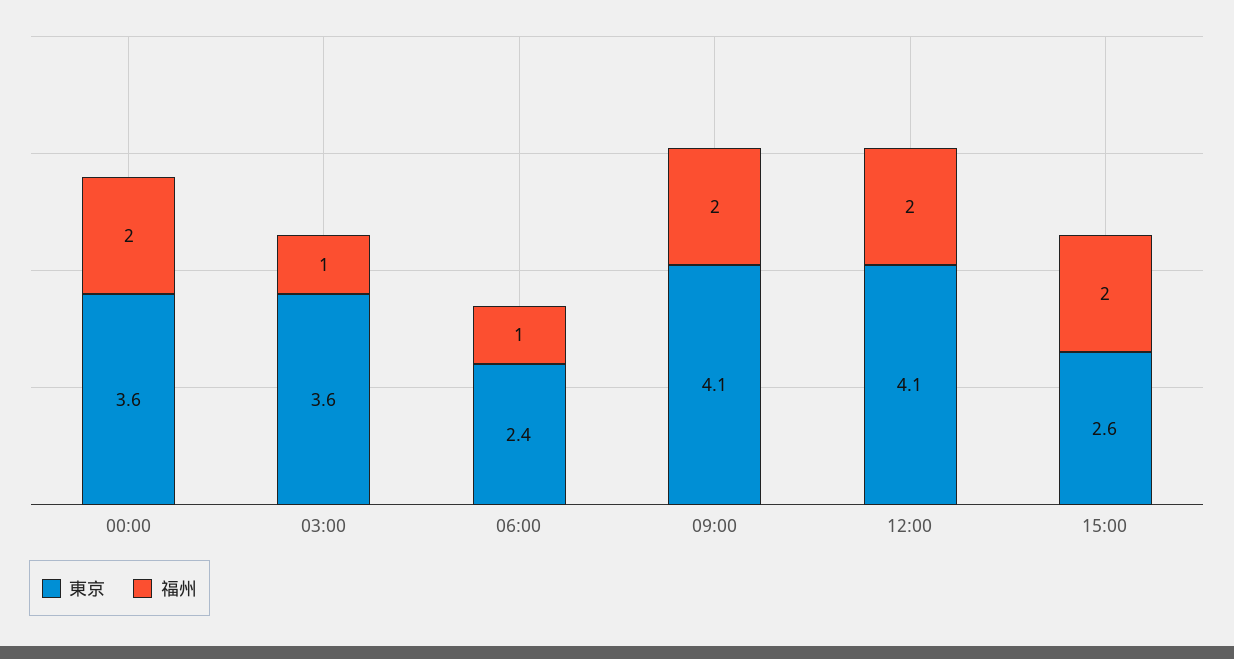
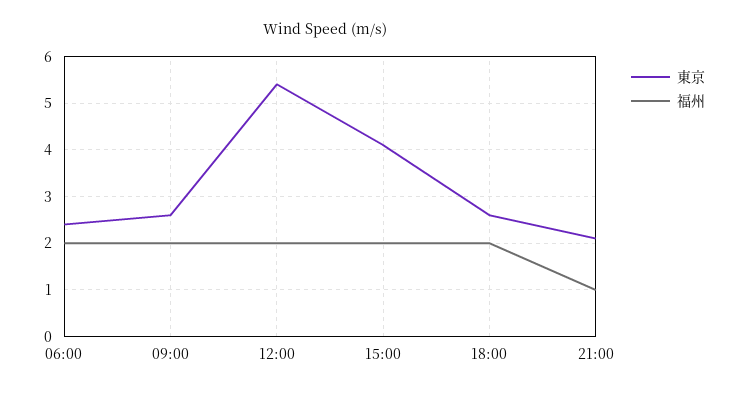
東京, 00:00: 3.6 -> none
福州, 00:00: 2 -> none
東京, 03:00: 3.6 -> none
福州, 03:00: 1 -> none
福州, 06:00: 1 -> 2
東京, 09:00: 4.1 -> 2.5
東京, 12:00: 4.1 -> 5.5
東京, 15:00: 2.6 -> 4
東京, 18:00: none -> 2.5
福州, 18:00: none -> 2
東京, 21:00: none -> 2
福州, 21:00: none -> 1

